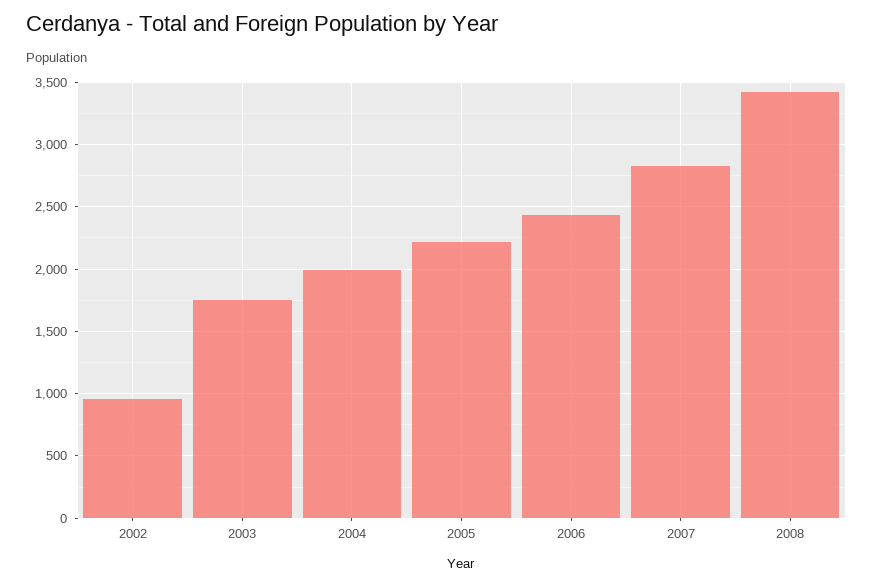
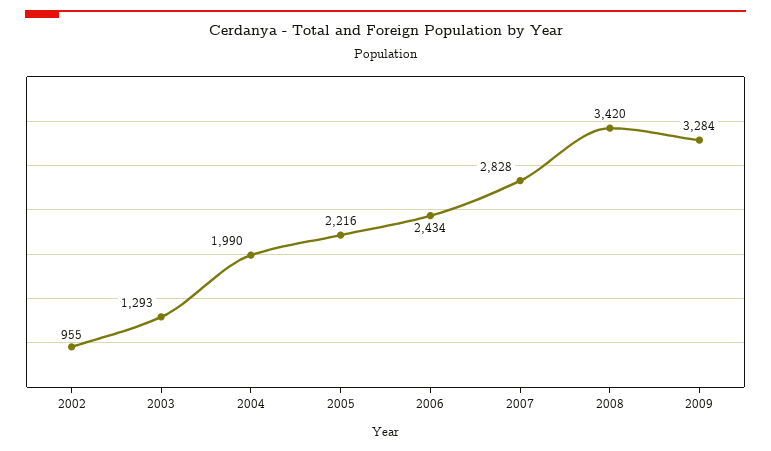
2003: 1750 -> 1293
2009: none -> 3284

